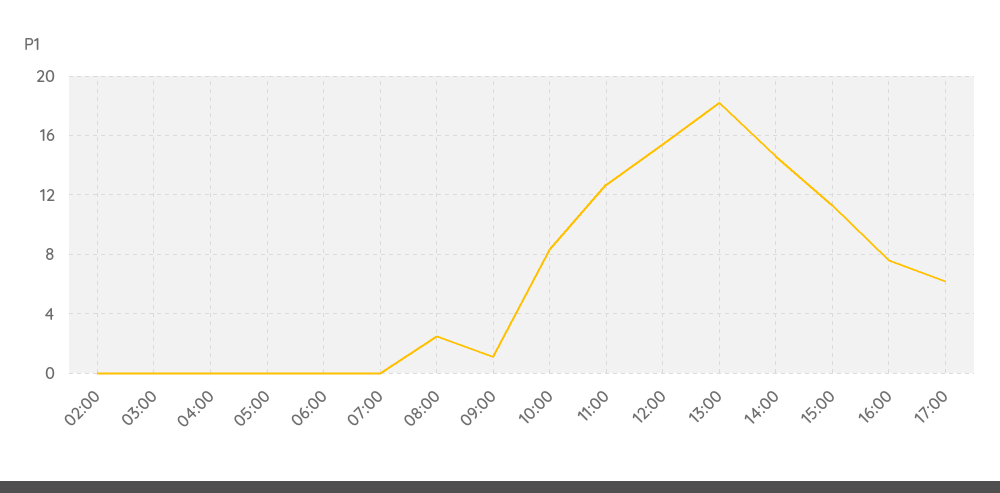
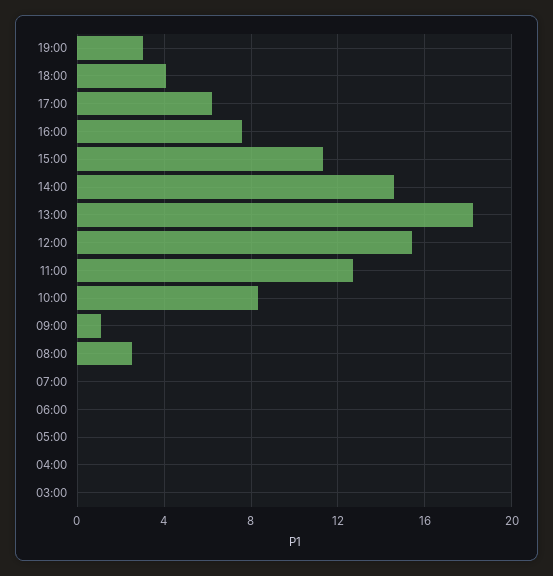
02:00: 0 -> none
19:00: none -> 3
18:00: none -> 4

